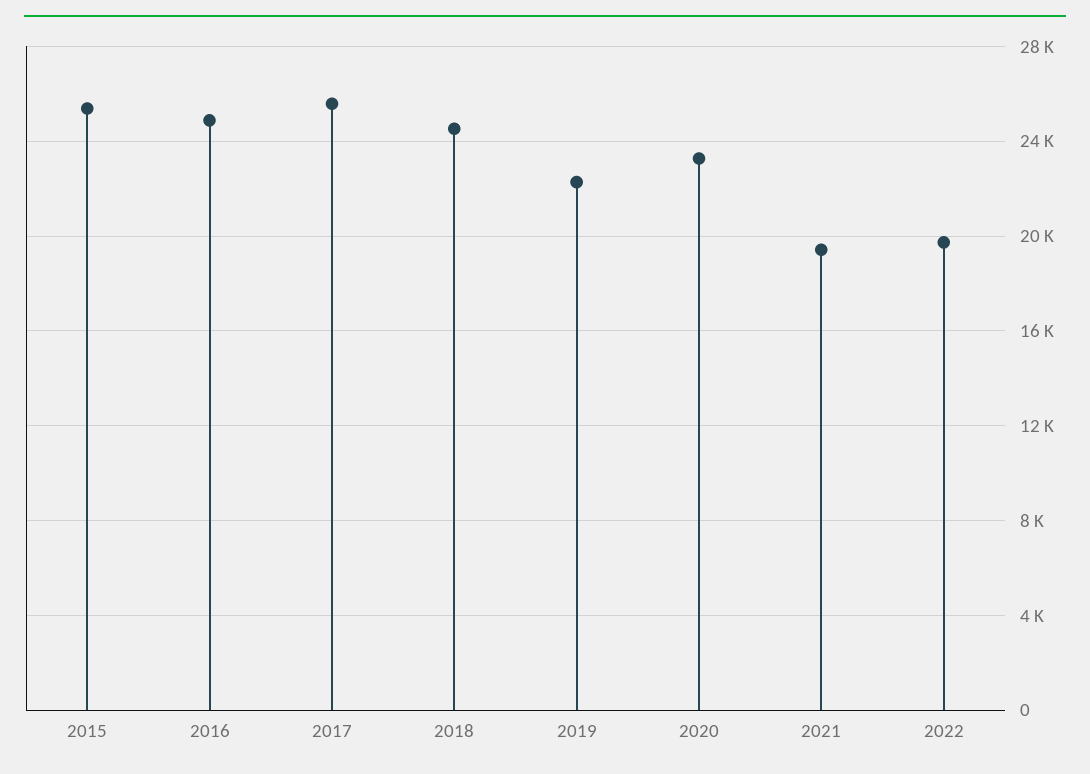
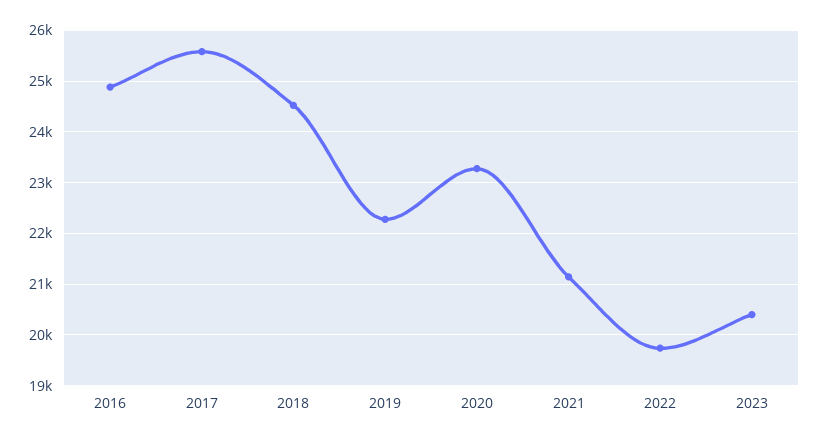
2015: 25500 -> none
2021: 19500 -> 21200
2023: none -> 20400

